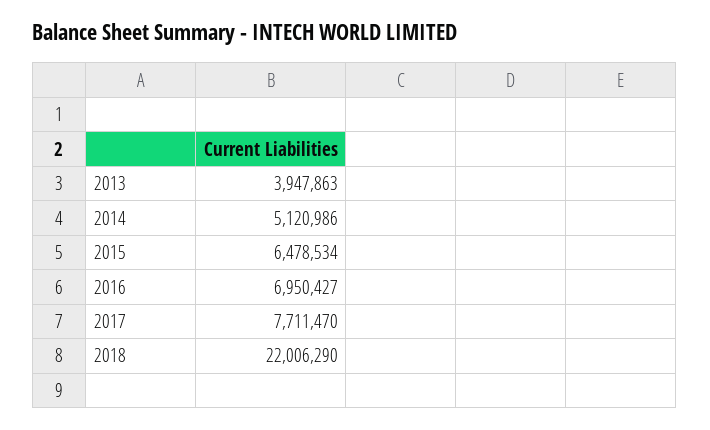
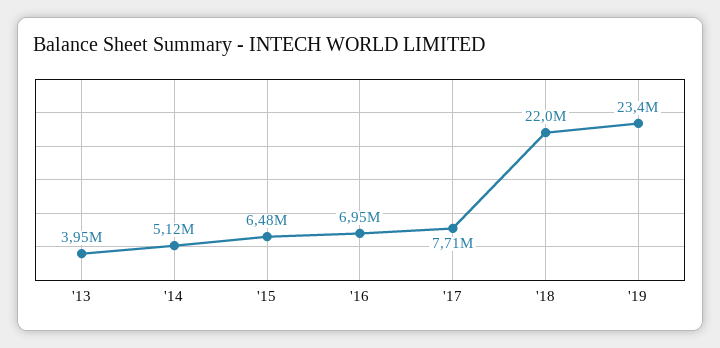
'19: none -> 23400000

